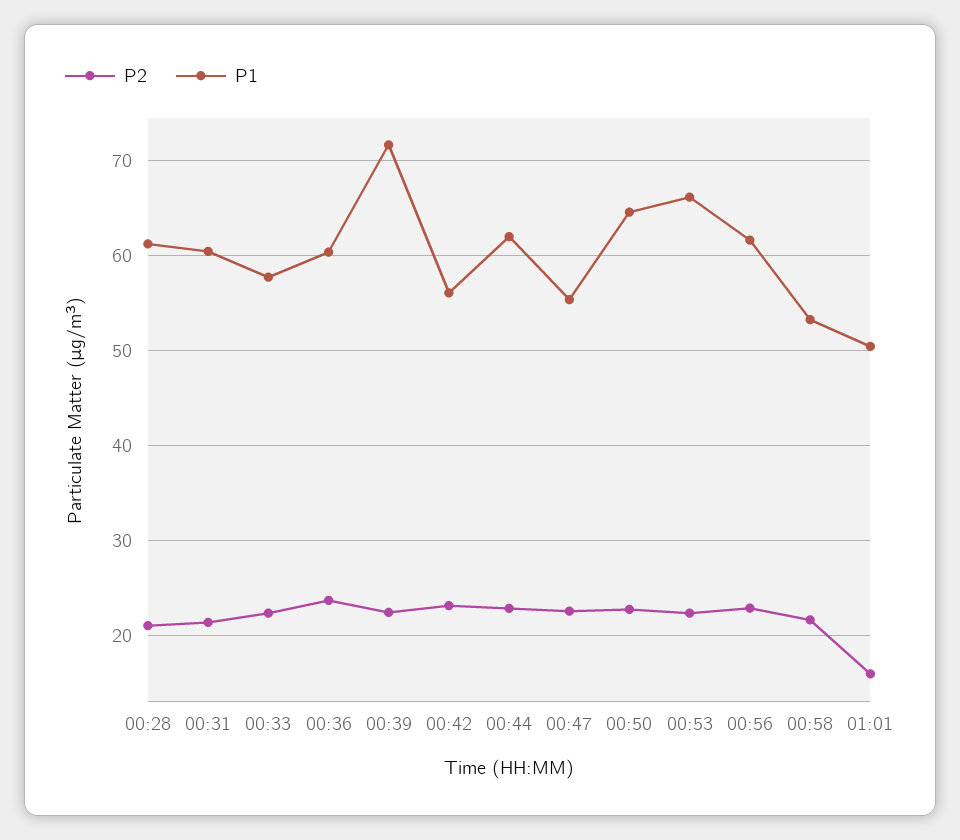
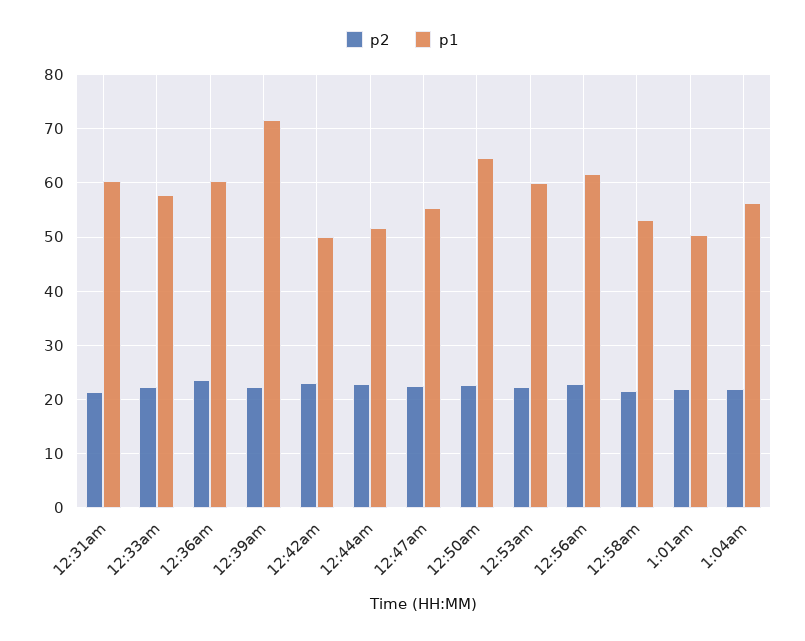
P2, 00:28: 21 -> none
P1, 00:28: 61 -> none
P1, 00:42: 56 -> 50
P1, 00:44: 62 -> 52
P1, 00:53: 66 -> 60
P2, 01:01: 16 -> 22
P2, 1:04am: none -> 22
P1, 1:04am: none -> 56

